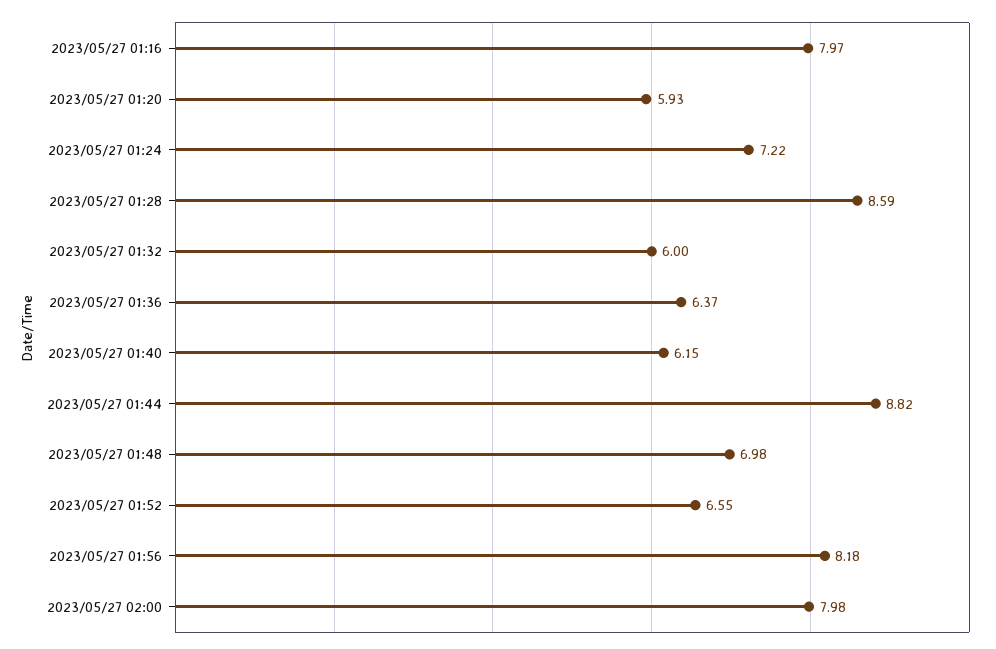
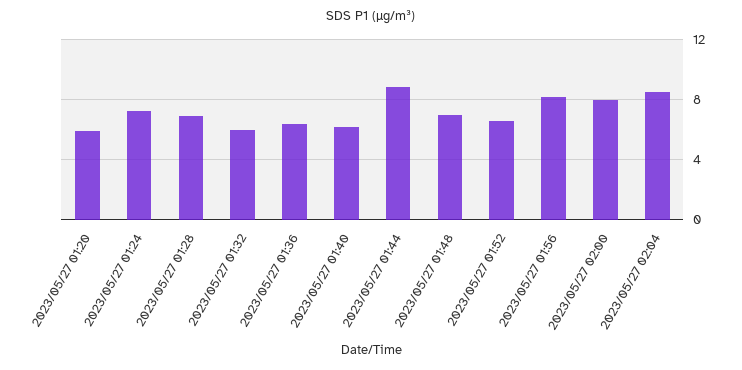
2023/05/27 01:16: 7.97 -> none
2023/05/27 01:28: 8.59 -> 7
2023/05/27 02:04: none -> 8.5

